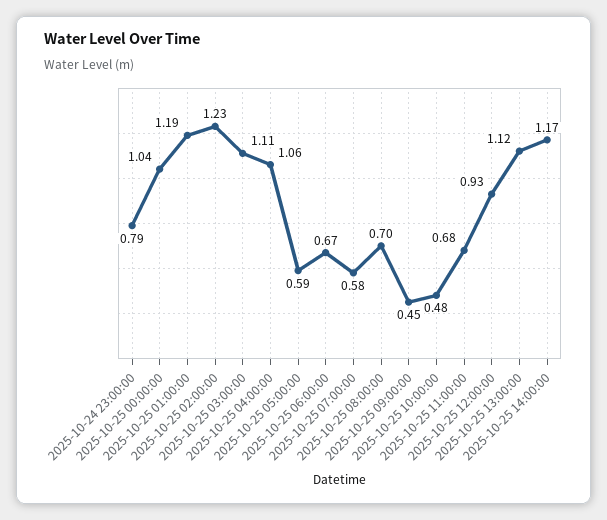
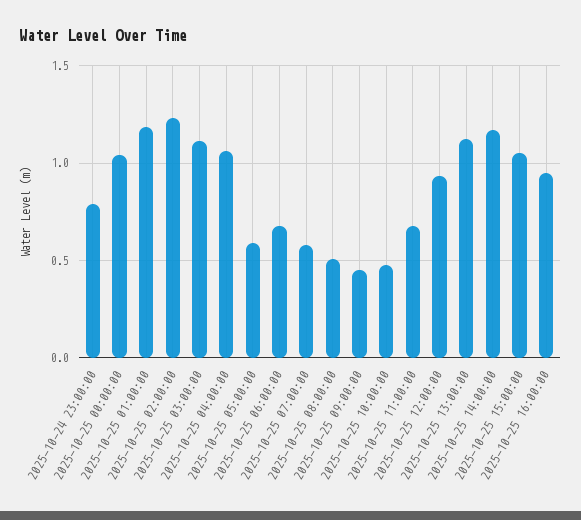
2025-10-25 08:00:00: 0.7 -> 0.5
2025-10-25 15:00:00: none -> 1.05
2025-10-25 16:00:00: none -> 0.95

